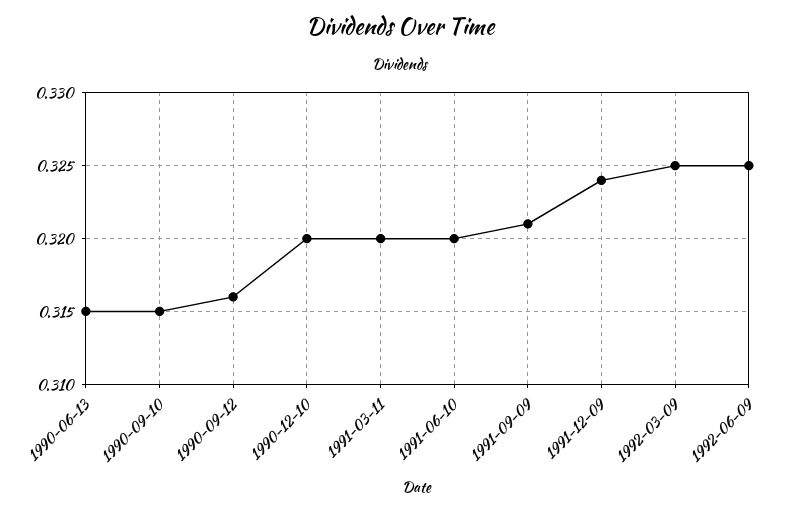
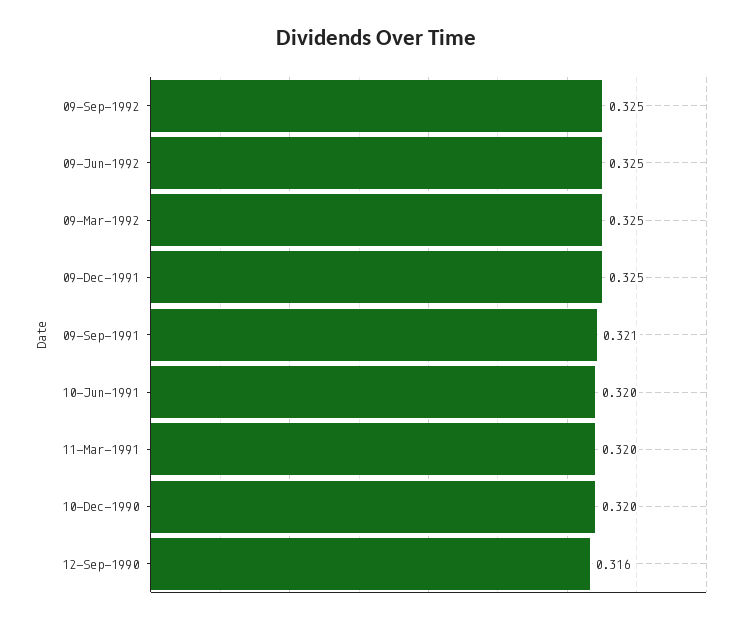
1990-06-13: 0.315 -> none
1990-09-10: 0.315 -> none
1991-12-09: 0.324 -> 0.325
09-Sep-1992: none -> 0.325

